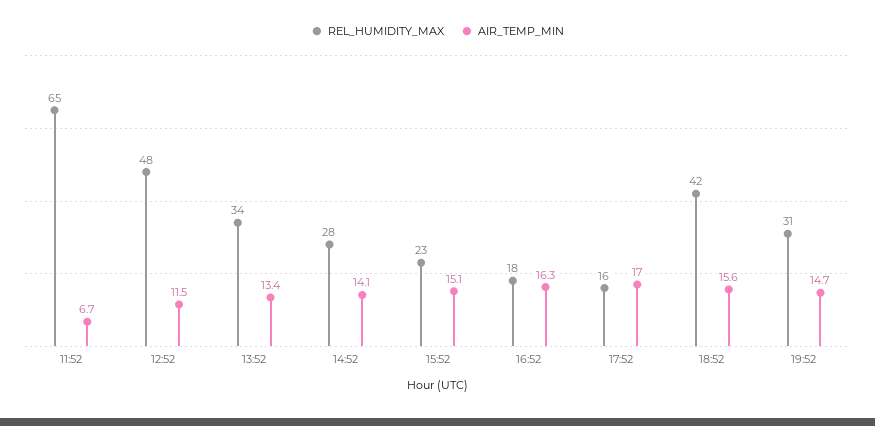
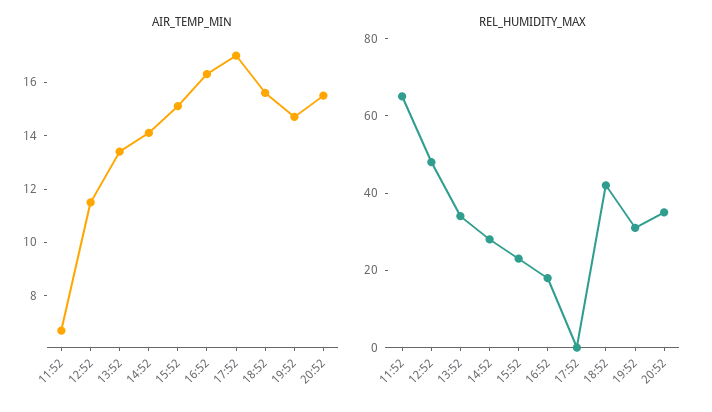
REL_HUMIDITY_MAX, 17:52: 16 -> 0
AIR_TEMP_MIN, 20:52: none -> 15.5
REL_HUMIDITY_MAX, 20:52: none -> 35

